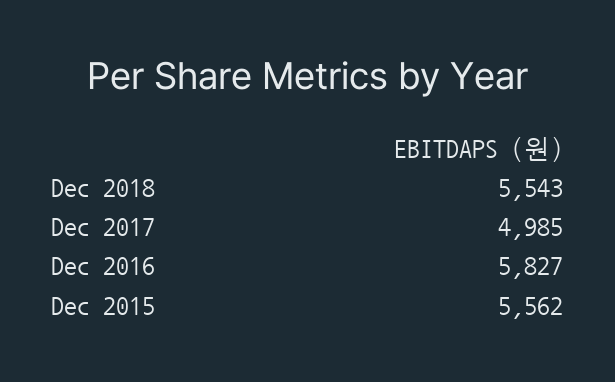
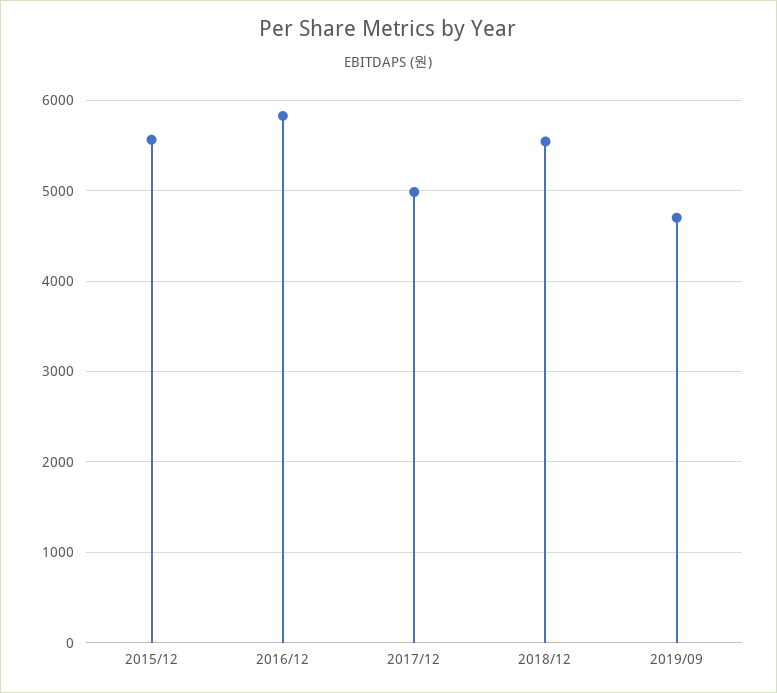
2019/09: none -> 4700

